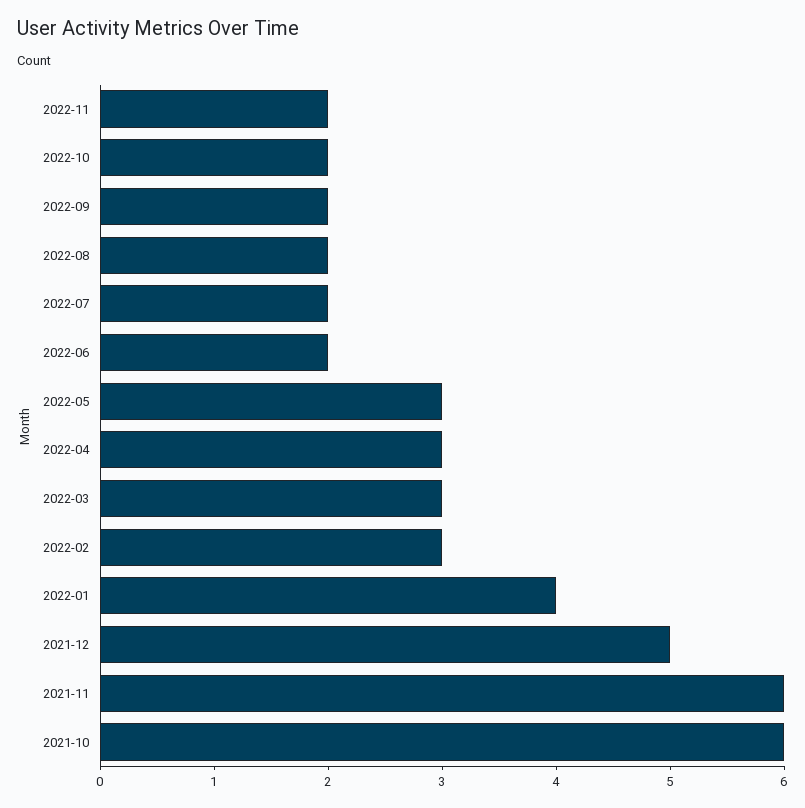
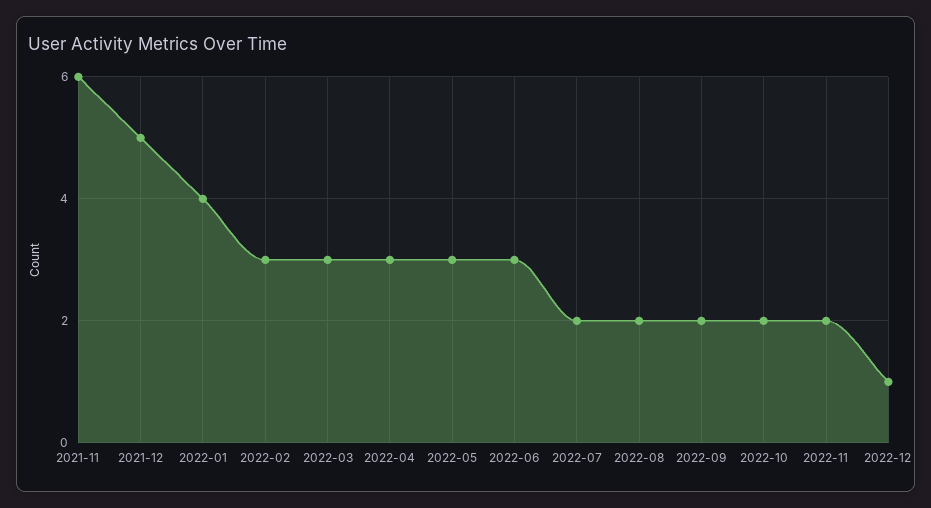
2022-06: 2 -> 3
2021-10: 6 -> none
2022-12: none -> 1

